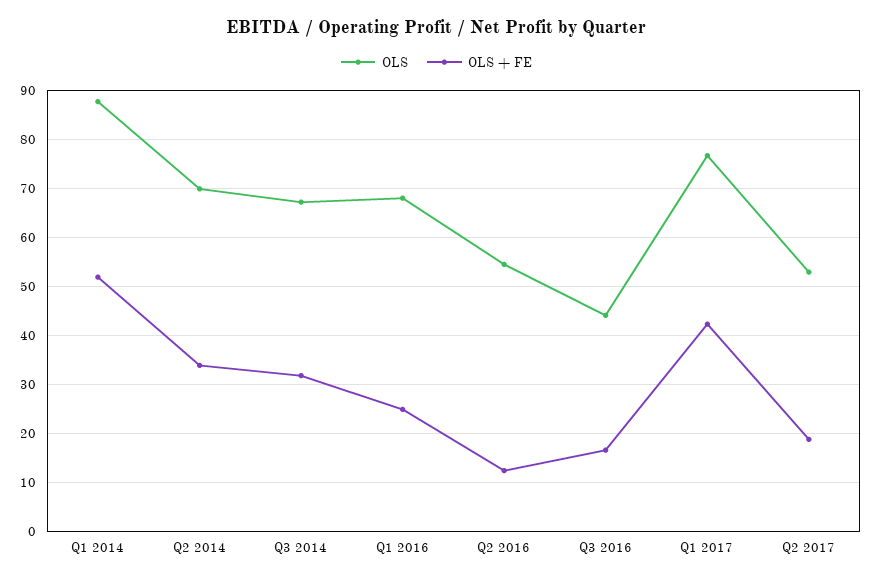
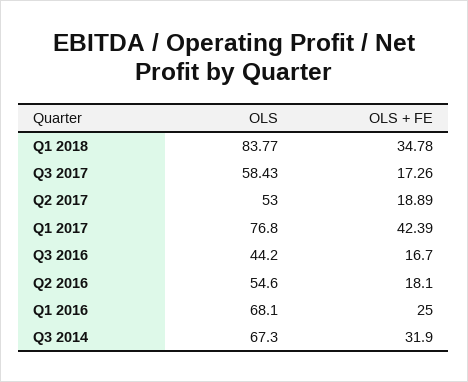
OLS, Q1 2014: 88 -> none
OLS + FE, Q1 2014: 52 -> none
OLS, Q2 2014: 70 -> none
OLS + FE, Q2 2014: 34 -> none
OLS + FE, Q2 2016: 12 -> 18.1
OLS, Q1 2018: none -> 83.77
OLS + FE, Q1 2018: none -> 34.78
OLS, Q3 2017: none -> 58.43
OLS + FE, Q3 2017: none -> 17.26

